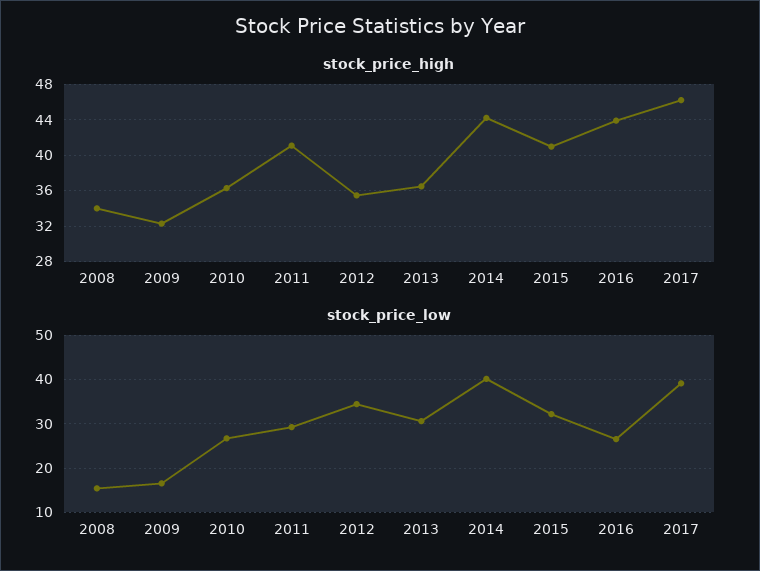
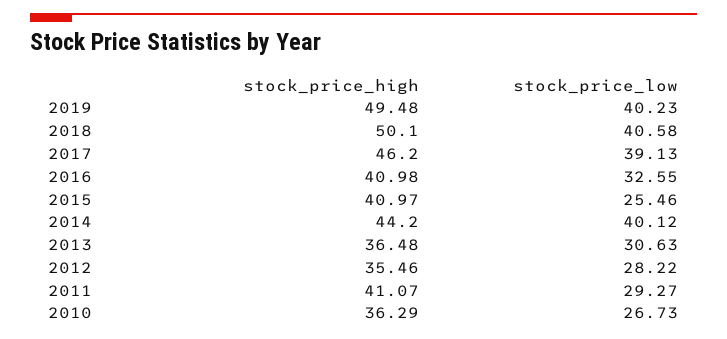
stock_price_high, 2008: 34 -> none
stock_price_high, 2009: 32 -> none
stock_price_high, 2016: 44 -> 40.98
stock_price_low, 2008: 16 -> none
stock_price_low, 2009: 16 -> none
stock_price_low, 2012: 34 -> 28.22
stock_price_low, 2015: 32 -> 25.46
stock_price_low, 2016: 26 -> 32.55
stock_price_high, 2019: none -> 49.48
stock_price_low, 2019: none -> 40.23
stock_price_high, 2018: none -> 50.1
stock_price_low, 2018: none -> 40.58

